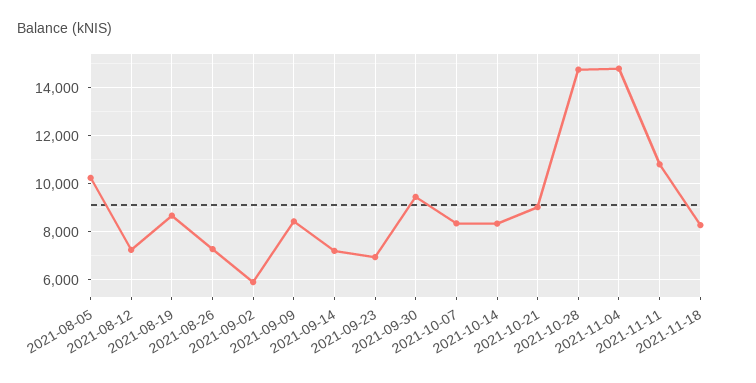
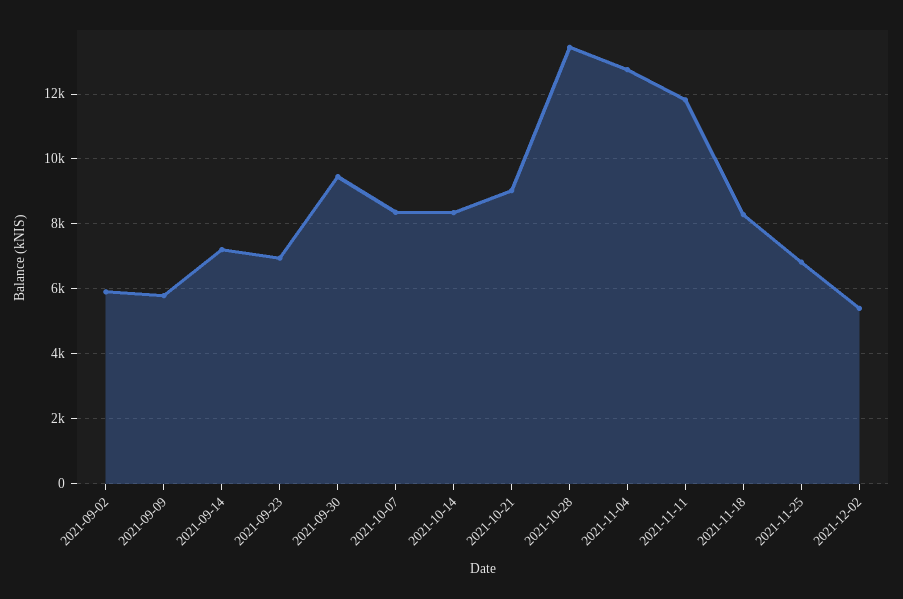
2021-08-05: 10250 -> none
2021-08-12: 7250 -> none
2021-08-19: 8750 -> none
2021-08-26: 7250 -> none
2021-09-09: 8500 -> 5800
2021-10-28: 14750 -> 13400
2021-11-04: 14750 -> 12800
2021-11-11: 10750 -> 11800
2021-11-25: none -> 6800
2021-12-02: none -> 5400

